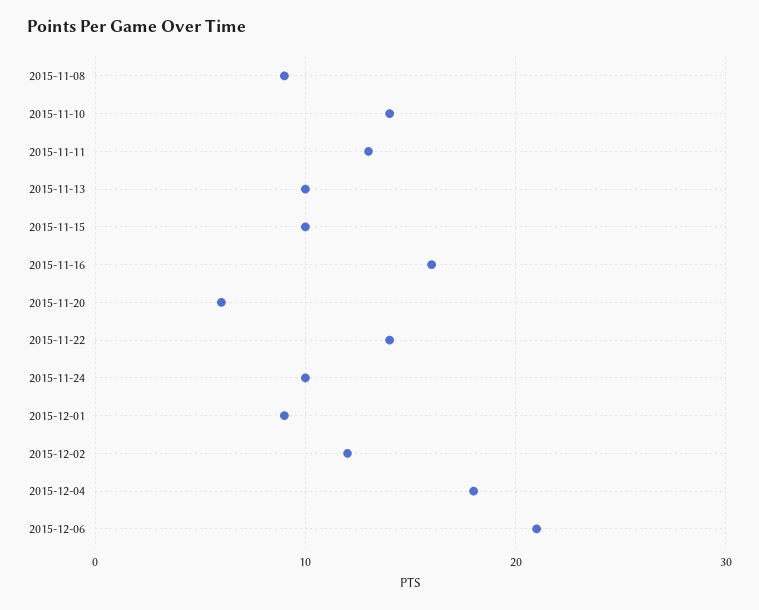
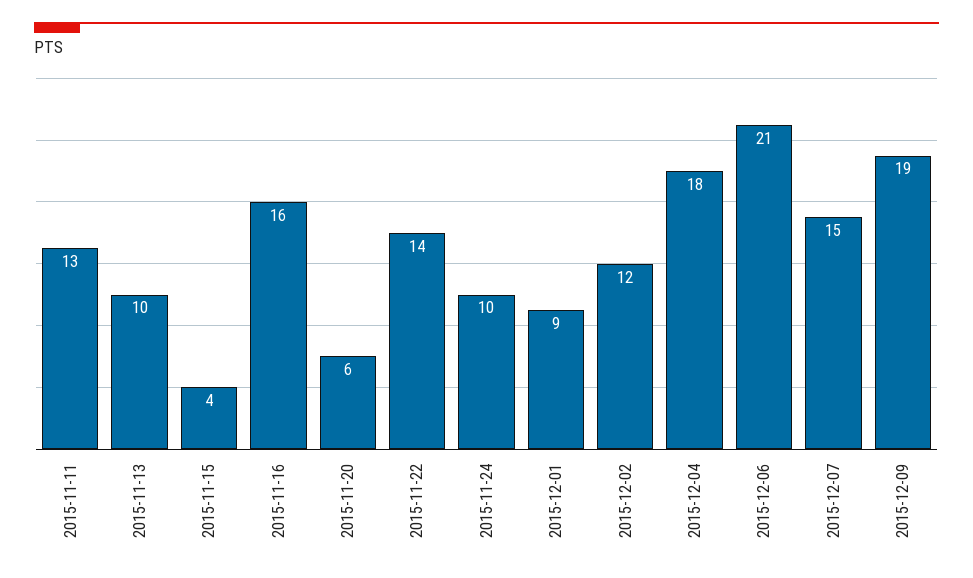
2015-11-08: 9 -> none
2015-11-10: 14 -> none
2015-11-15: 10 -> 4
2015-12-07: none -> 15
2015-12-09: none -> 19

